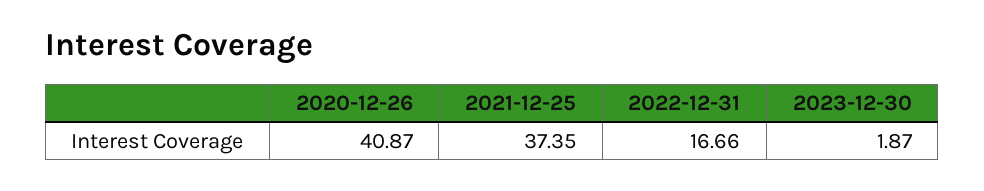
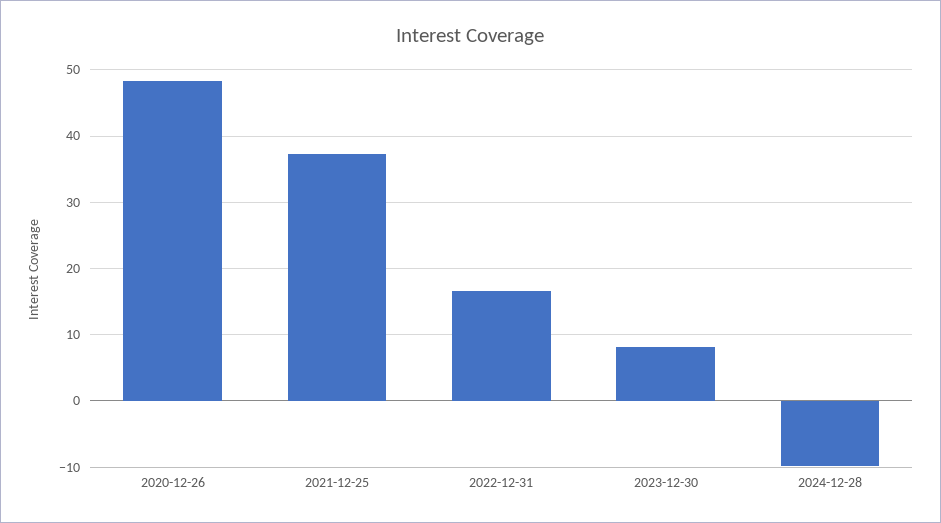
2020-12-26: 40.87 -> 48
2023-12-30: 1.87 -> 8
2024-12-28: none -> -10

